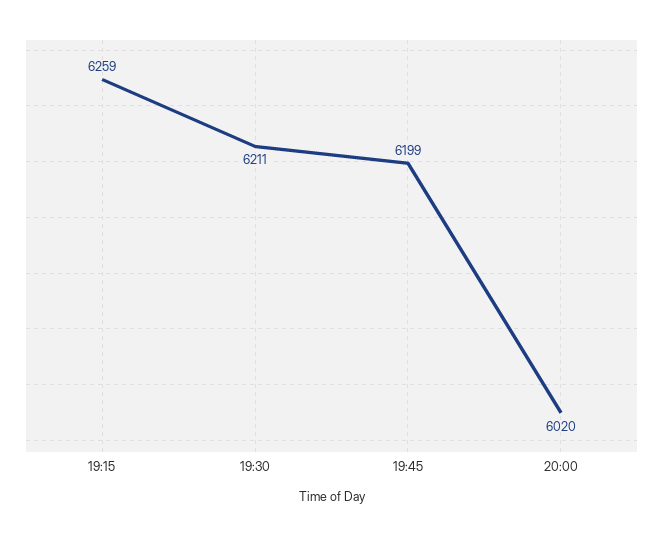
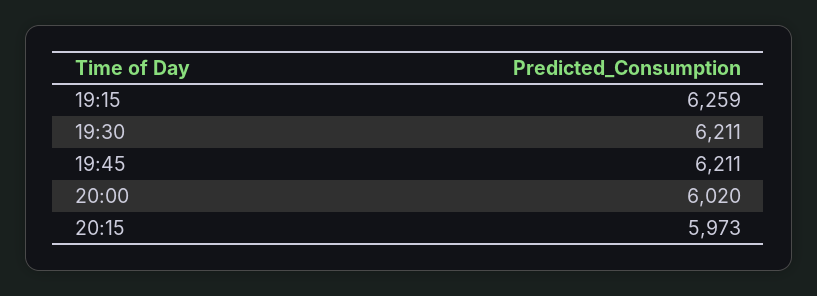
19:45: 6199 -> 6211
20:15: none -> 5973

